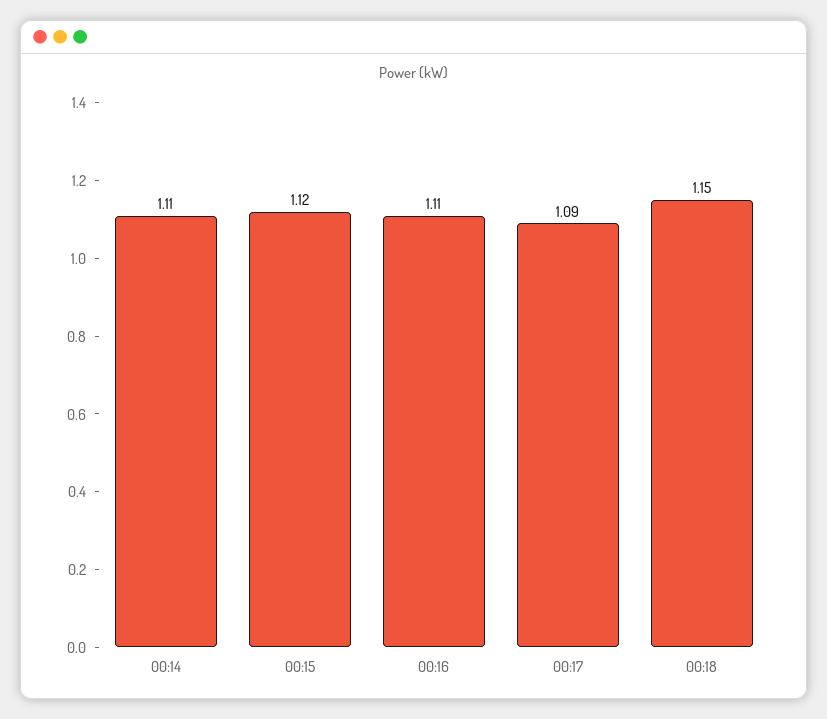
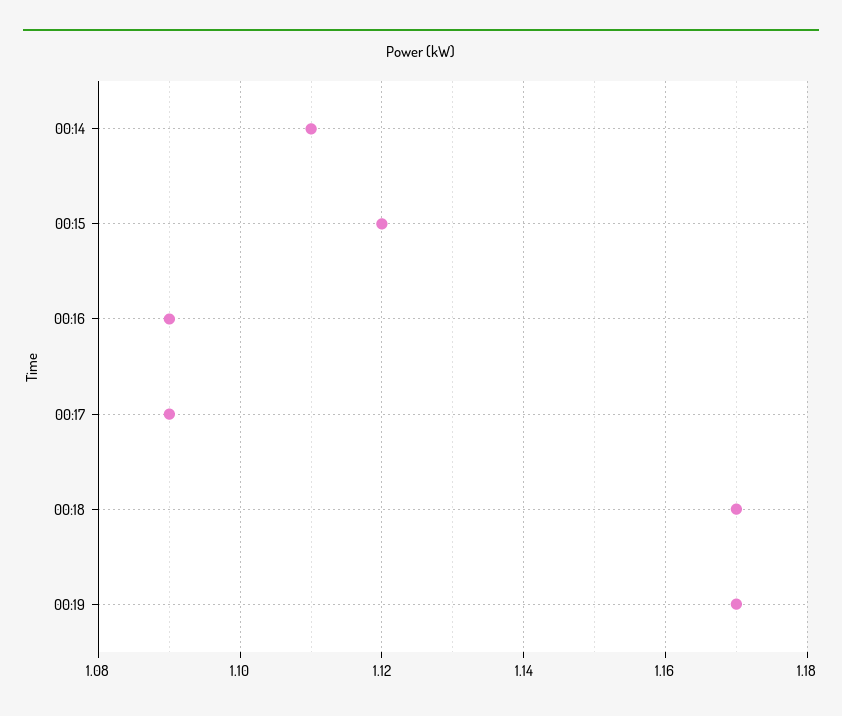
00:16: 1.11 -> 1.09
00:18: 1.15 -> 1.17
00:19: none -> 1.17

